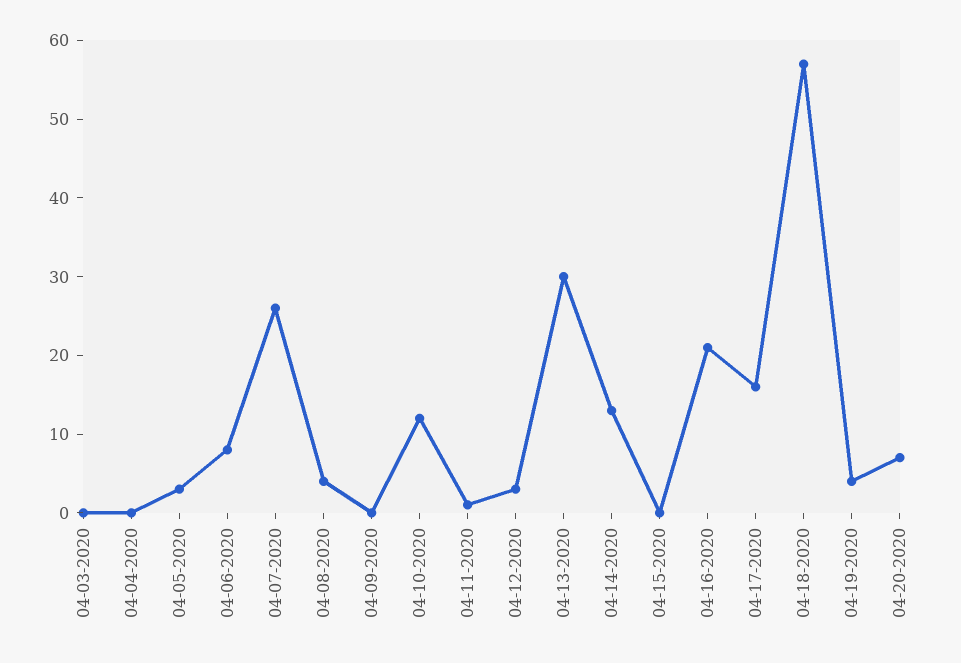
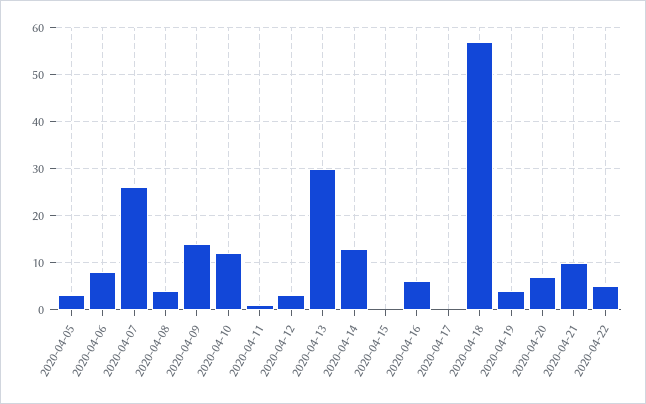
04-03-2020: 0 -> none
04-04-2020: 0 -> none
04-09-2020: 0 -> 15
04-16-2020: 20 -> 5
04-17-2020: 15 -> 0
2020-04-21: none -> 10
2020-04-22: none -> 5

